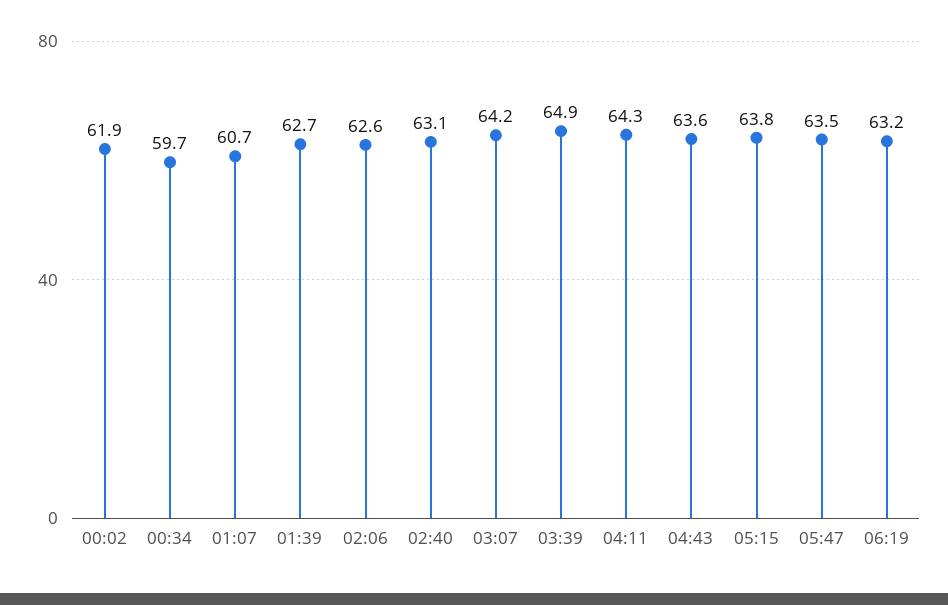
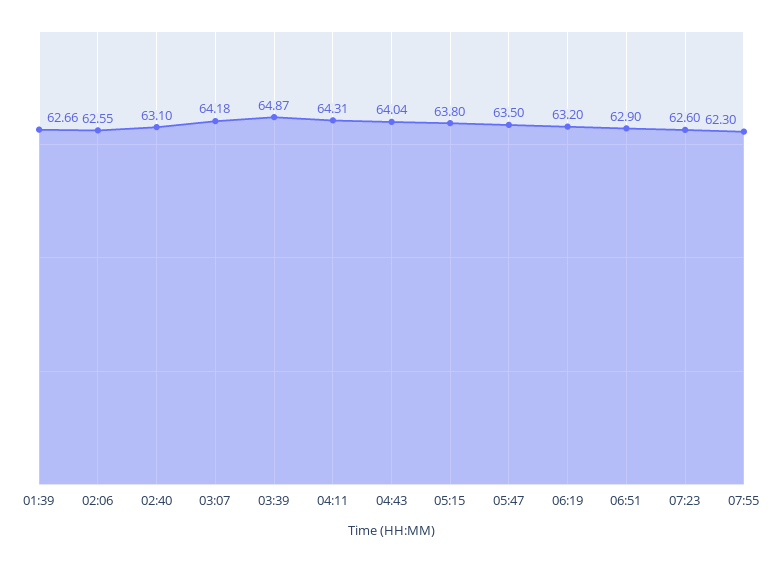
00:02: 61.9 -> none
00:34: 59.7 -> none
01:07: 60.7 -> none
04:43: 63.6 -> 64.04
06:51: none -> 62.9
07:23: none -> 62.6
07:55: none -> 62.3

